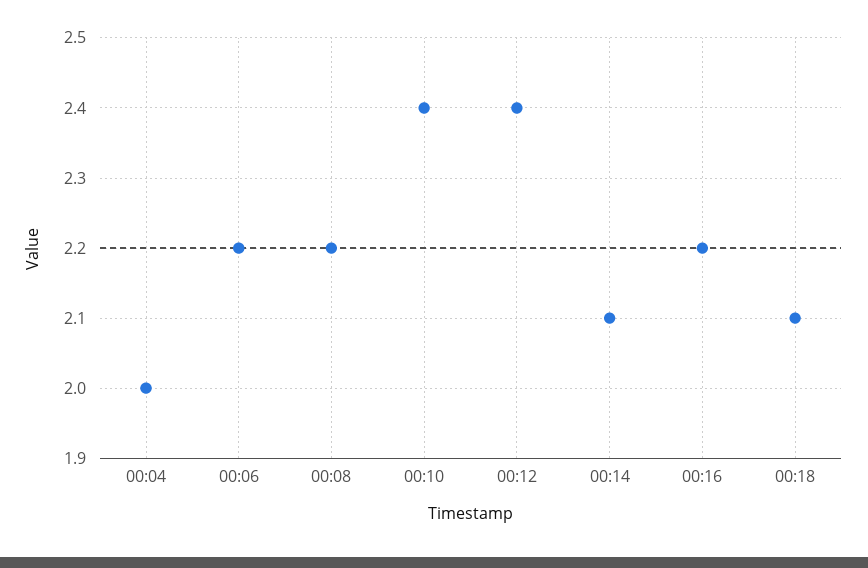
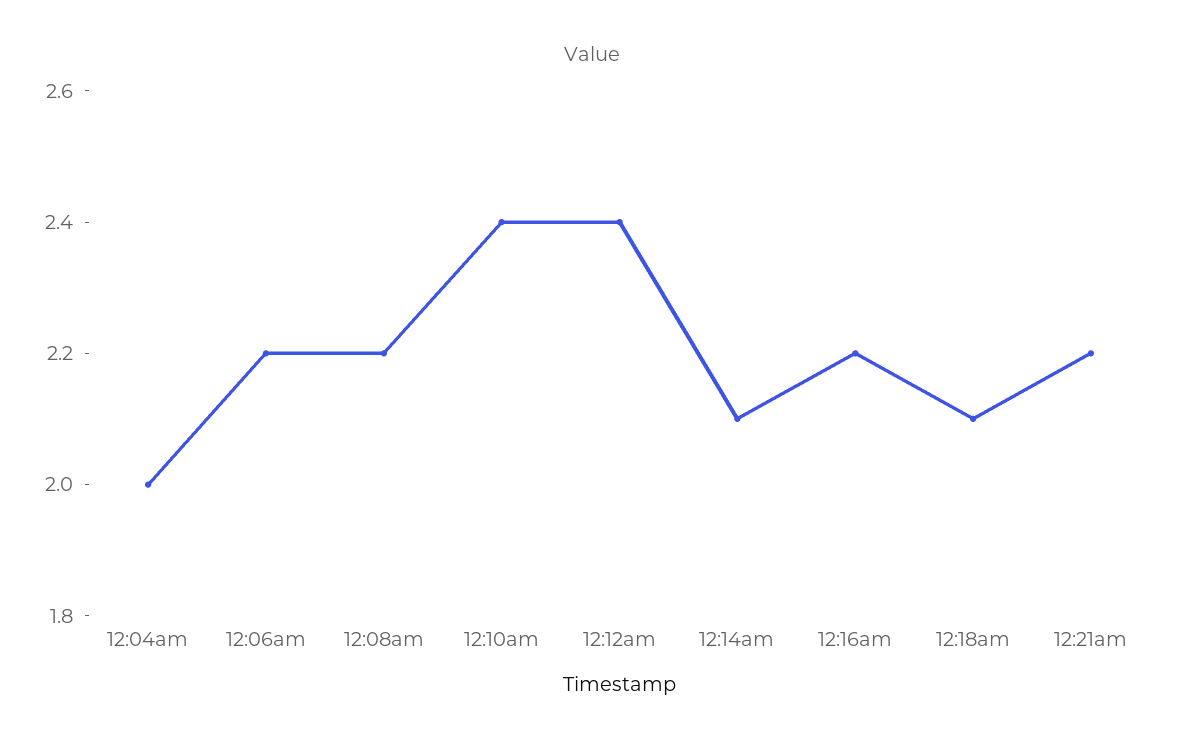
12:21am: none -> 2.2

